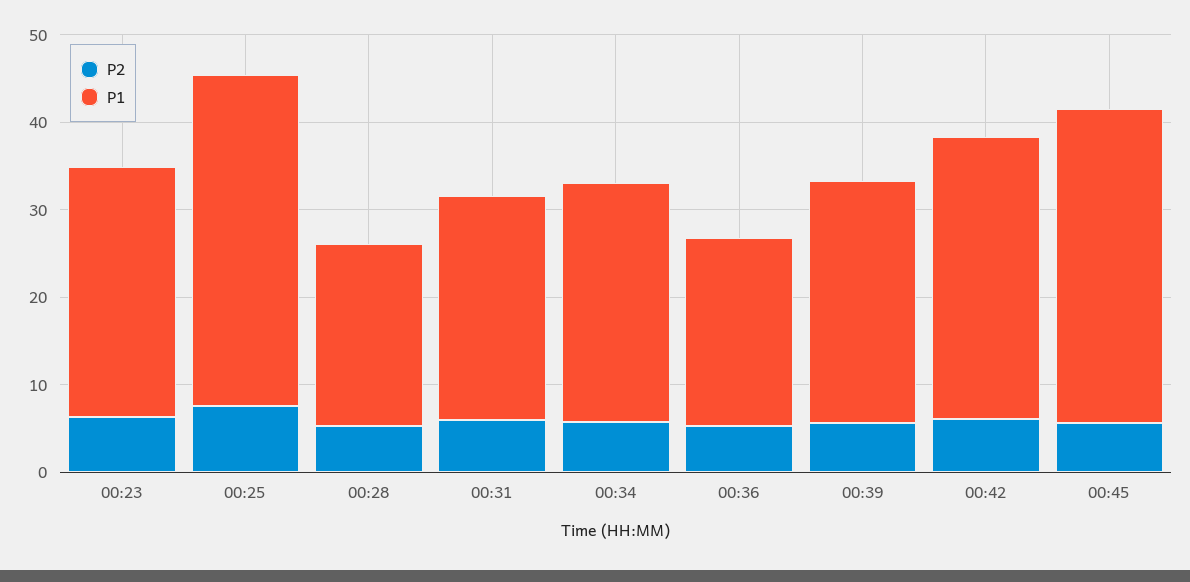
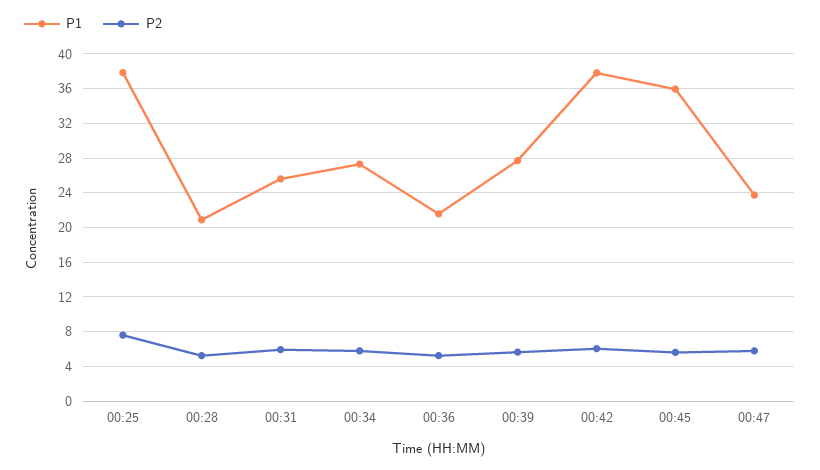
P2, 00:23: 6 -> none
P1, 00:23: 28 -> none
P1, 00:42: 32 -> 38
P1, 00:47: none -> 24
P2, 00:47: none -> 6

